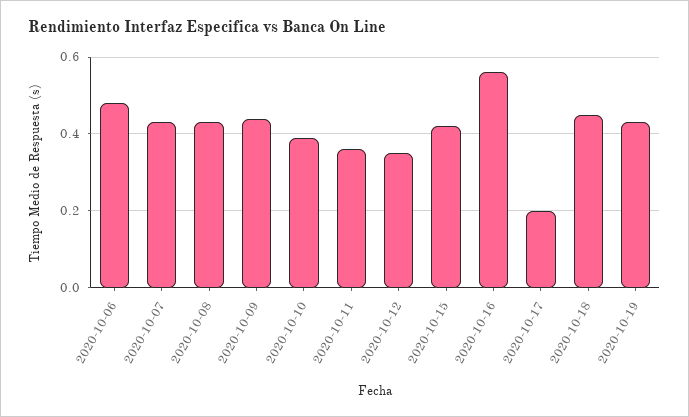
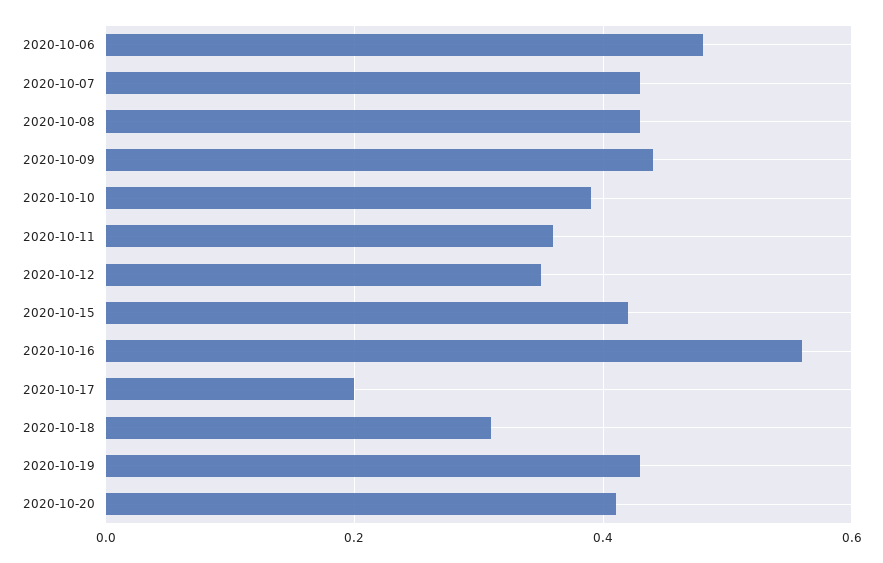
2020-10-18: 0.45 -> 0.3
2020-10-20: none -> 0.4

